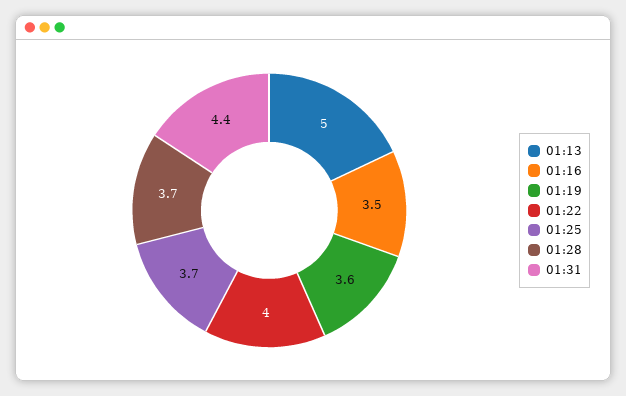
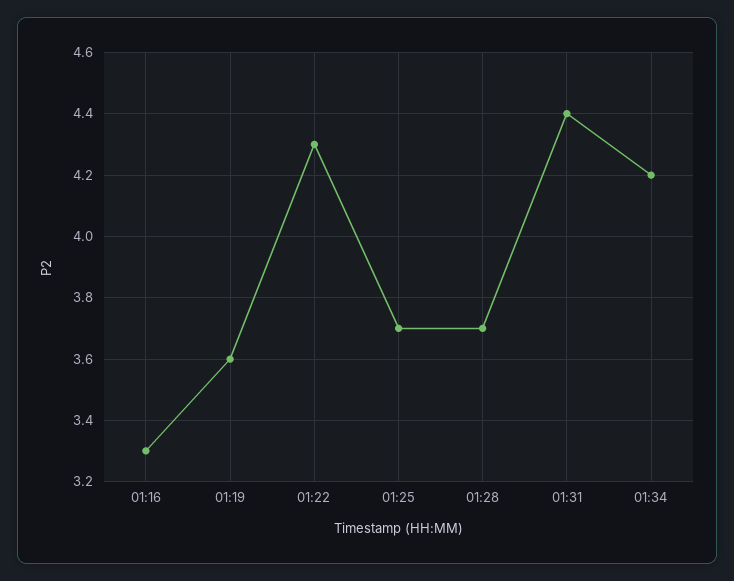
01:13: 5 -> none
01:16: 3.5 -> 3.3
01:22: 4 -> 4.3
01:34: none -> 4.2

